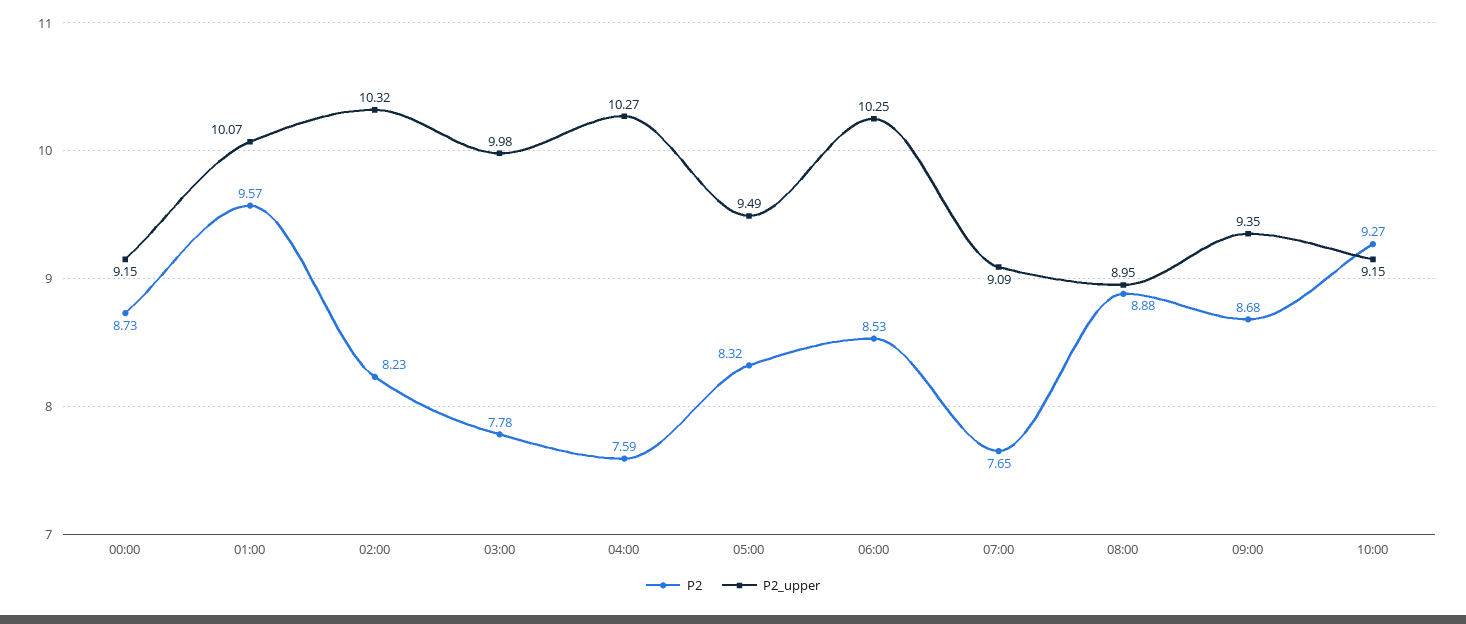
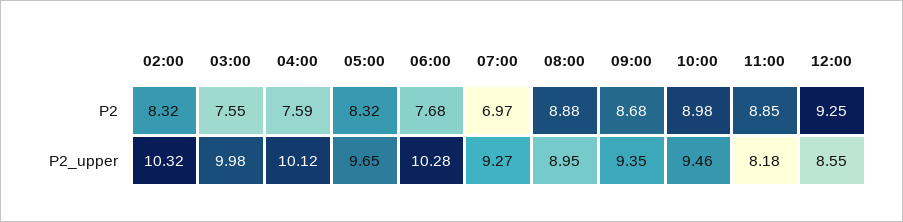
P2, 00:00: 8.73 -> none
P2_upper, 00:00: 9.15 -> none
P2, 01:00: 9.57 -> none
P2_upper, 01:00: 10.07 -> none
P2, 02:00: 8.23 -> 8.32
P2, 03:00: 7.78 -> 7.55
P2_upper, 04:00: 10.27 -> 10.12
P2_upper, 05:00: 9.49 -> 9.65
P2, 06:00: 8.53 -> 7.68
P2_upper, 06:00: 10.25 -> 10.28
P2, 07:00: 7.65 -> 6.97
P2_upper, 07:00: 9.09 -> 9.27
P2, 10:00: 9.27 -> 8.98
P2_upper, 10:00: 9.15 -> 9.46
P2, 11:00: none -> 8.85
P2, 12:00: none -> 9.25
P2_upper, 11:00: none -> 8.18
P2_upper, 12:00: none -> 8.55

